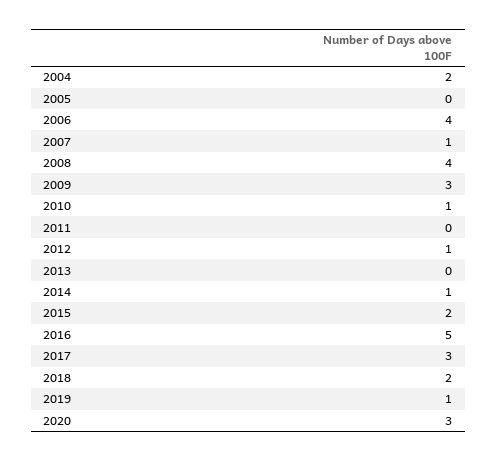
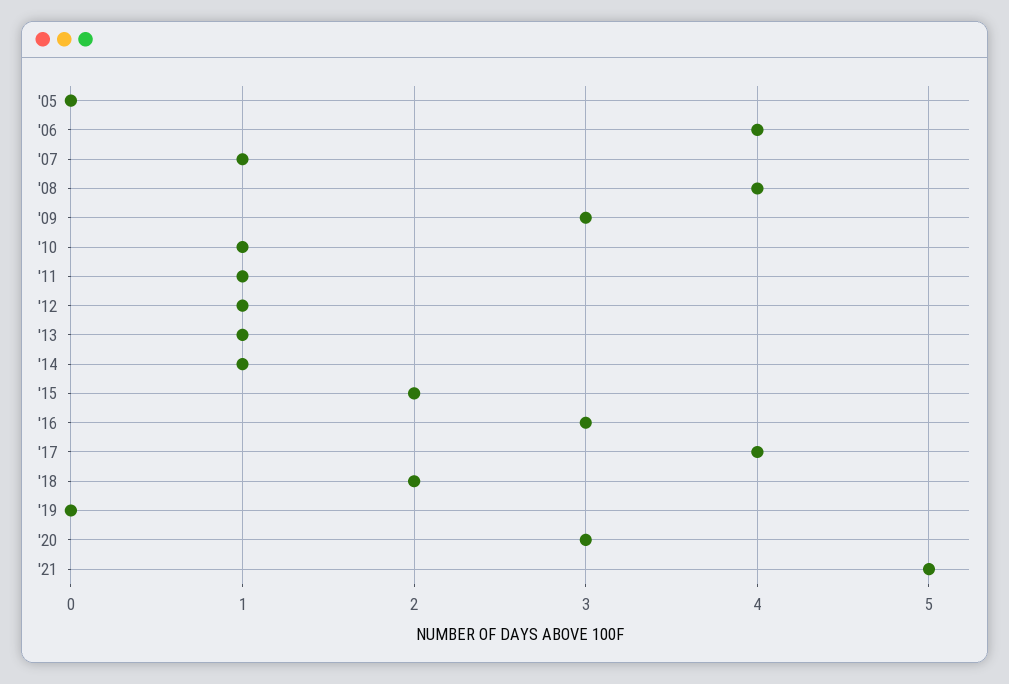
2004: 2 -> none
2011: 0 -> 1
2013: 0 -> 1
2016: 5 -> 3
2017: 3 -> 4
2019: 1 -> 0
'21: none -> 5

